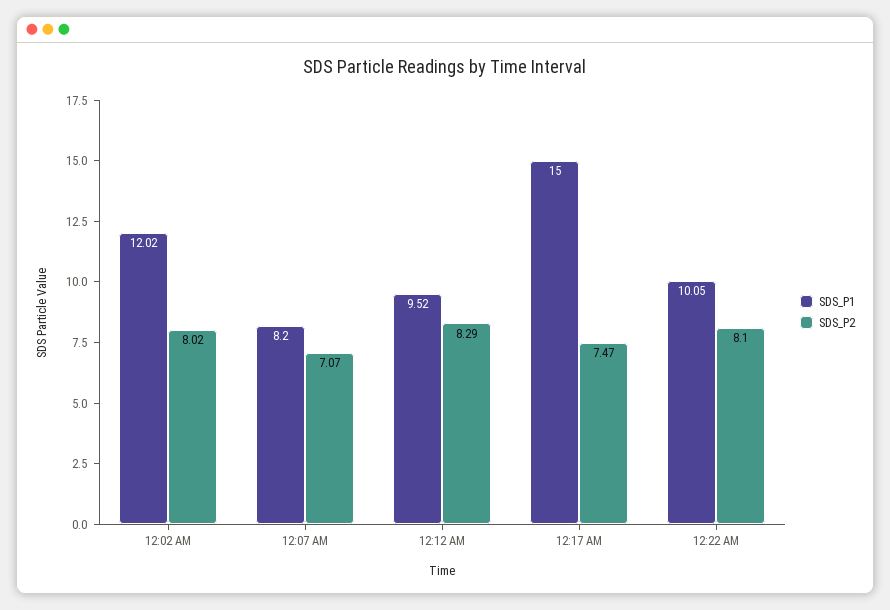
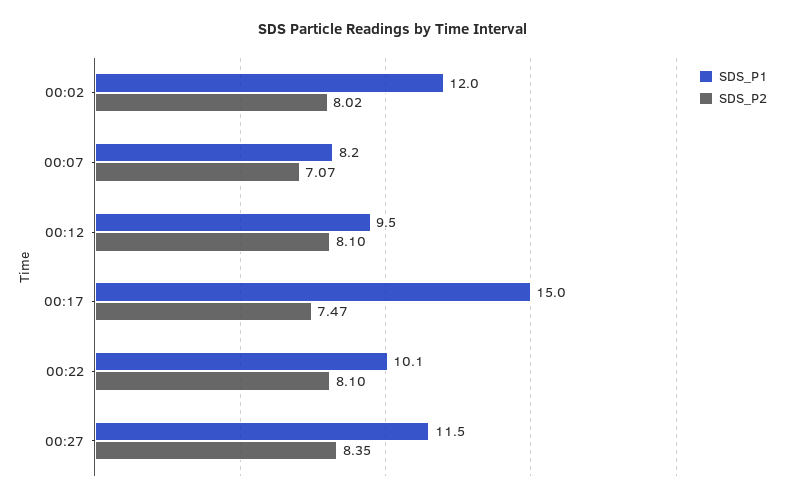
SDS_P2, 12:12 AM: 8.29 -> 8.1
SDS_P1, 00:27: none -> 11.5
SDS_P2, 00:27: none -> 8.35

